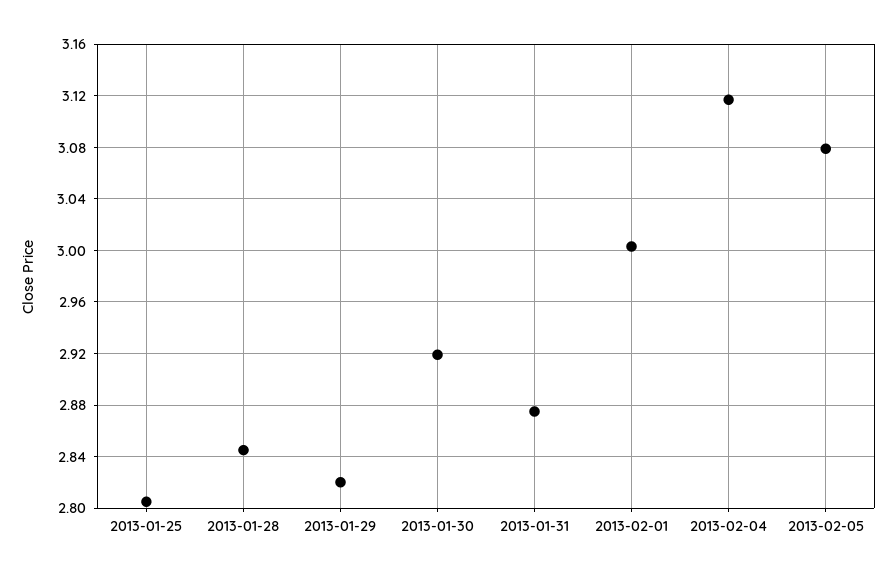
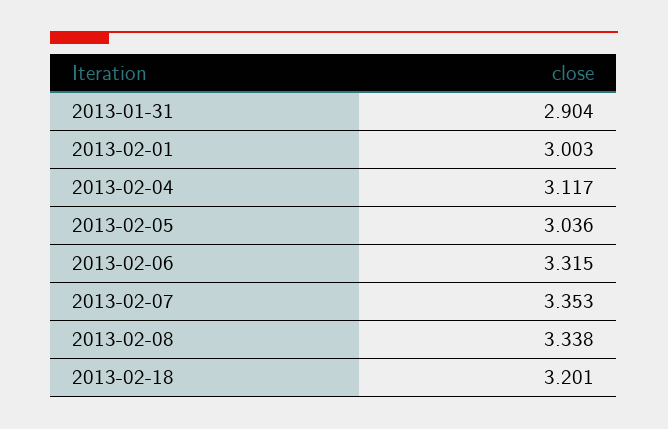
2013-01-25: 2.805 -> none
2013-01-28: 2.845 -> none
2013-01-29: 2.82 -> none
2013-01-30: 2.92 -> none
2013-01-31: 2.875 -> 2.904
2013-02-05: 3.08 -> 3.036
2013-02-06: none -> 3.315
2013-02-07: none -> 3.353
2013-02-08: none -> 3.338
2013-02-18: none -> 3.201

